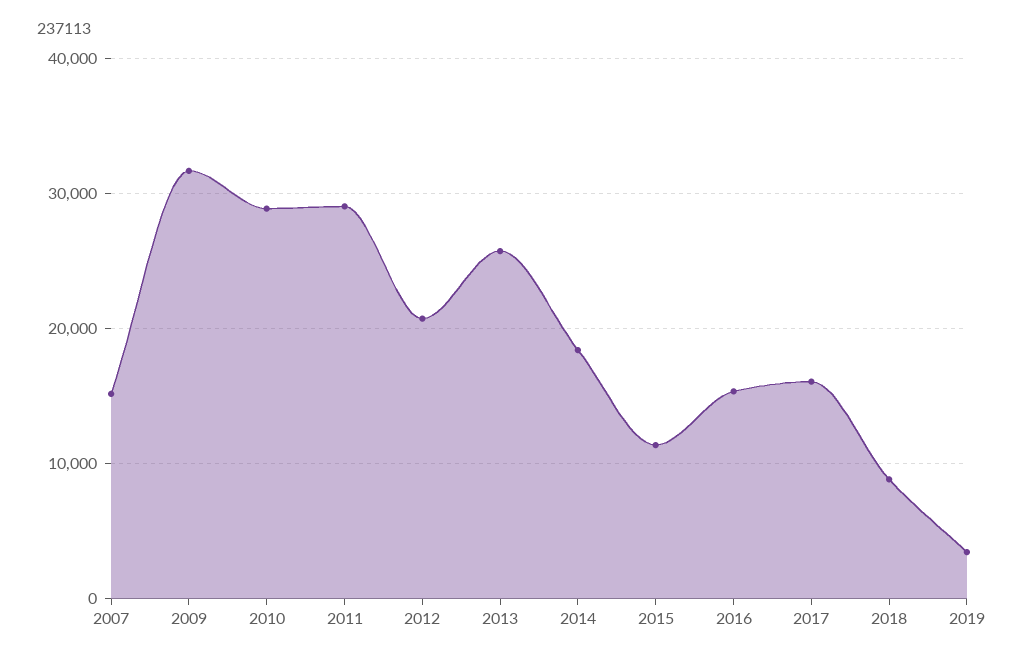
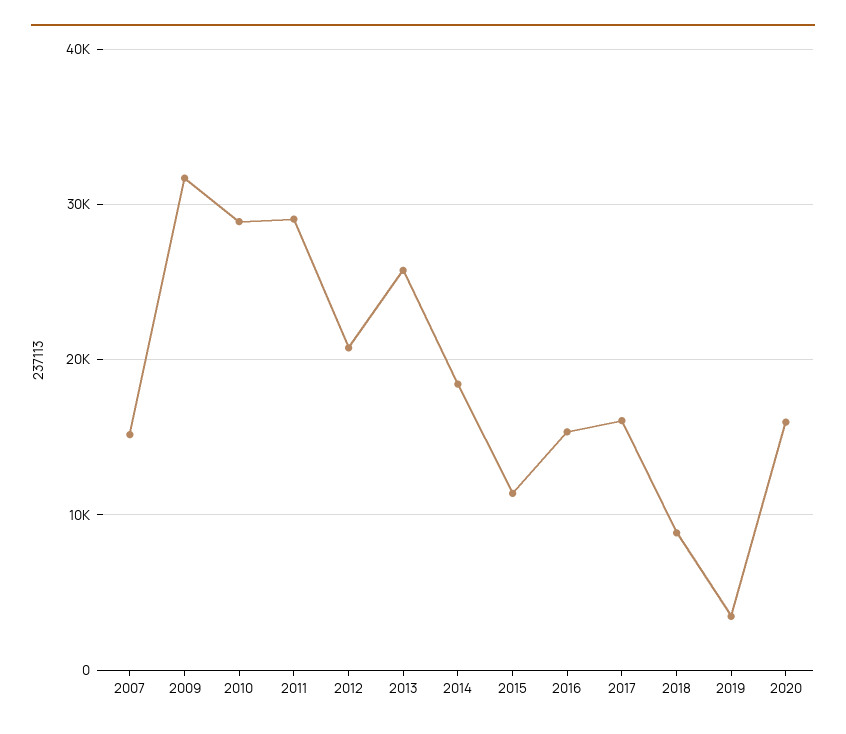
2020: none -> 16000

